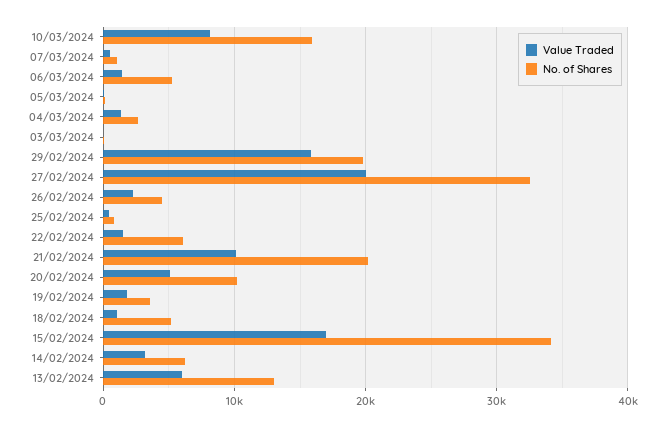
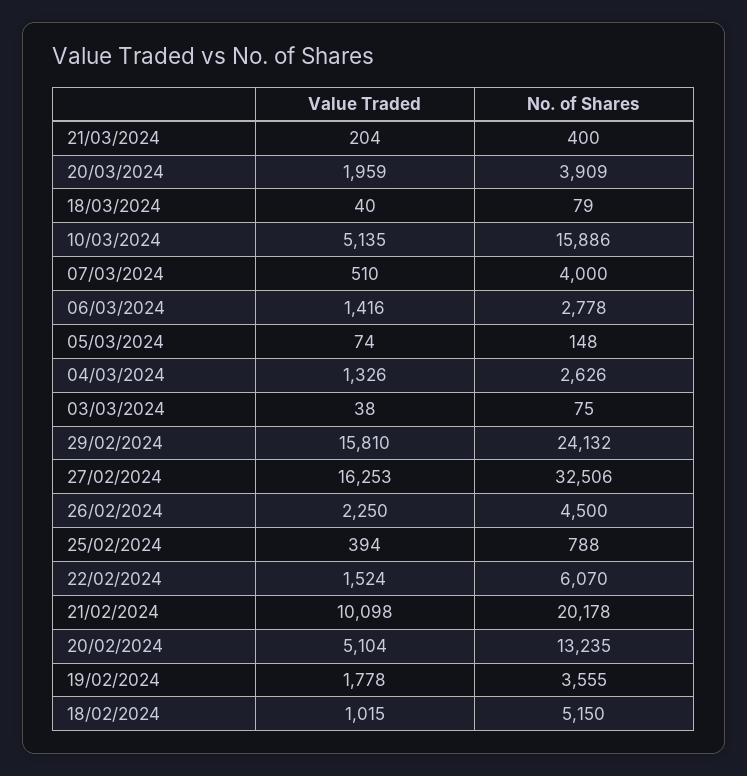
Value Traded, 10/03/2024: 8000 -> 5135
No. of Shares, 07/03/2024: 1000 -> 4000
No. of Shares, 06/03/2024: 5000 -> 2778
No. of Shares, 29/02/2024: 20000 -> 24132
Value Traded, 27/02/2024: 20000 -> 16253
No. of Shares, 20/02/2024: 10000 -> 13235
Value Traded, 15/02/2024: 17000 -> none
No. of Shares, 15/02/2024: 34000 -> none
Value Traded, 14/02/2024: 3000 -> none
No. of Shares, 14/02/2024: 6000 -> none
Value Traded, 13/02/2024: 6000 -> none
No. of Shares, 13/02/2024: 13000 -> none
Value Traded, 21/03/2024: none -> 204
No. of Shares, 21/03/2024: none -> 400
Value Traded, 20/03/2024: none -> 1959
No. of Shares, 20/03/2024: none -> 3909
Value Traded, 18/03/2024: none -> 40
No. of Shares, 18/03/2024: none -> 79

